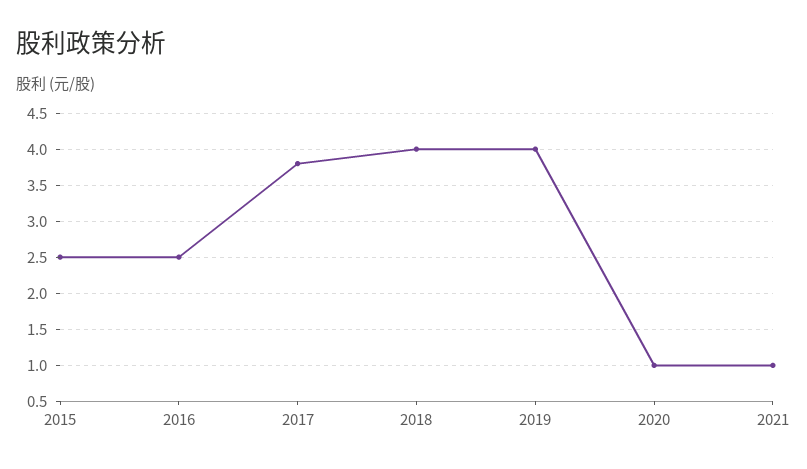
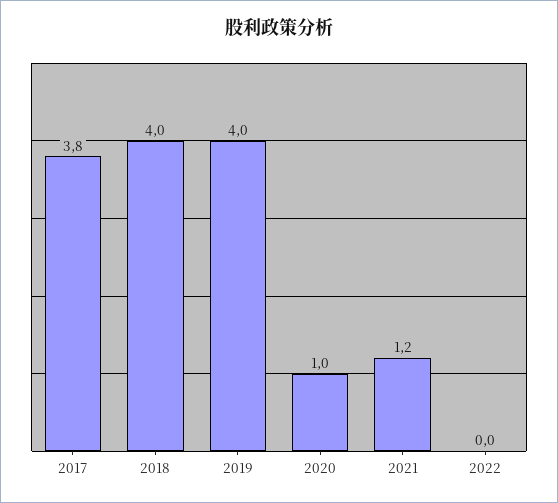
2015: 2.5 -> none
2016: 2.5 -> none
2021: 1 -> 1.2
2022: none -> 0

